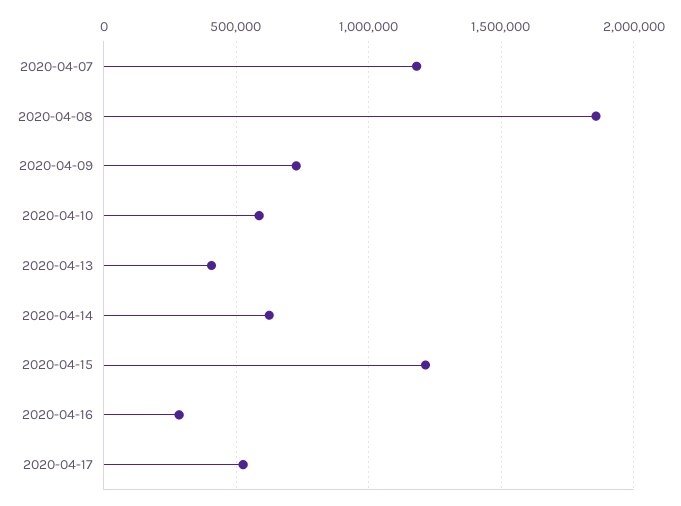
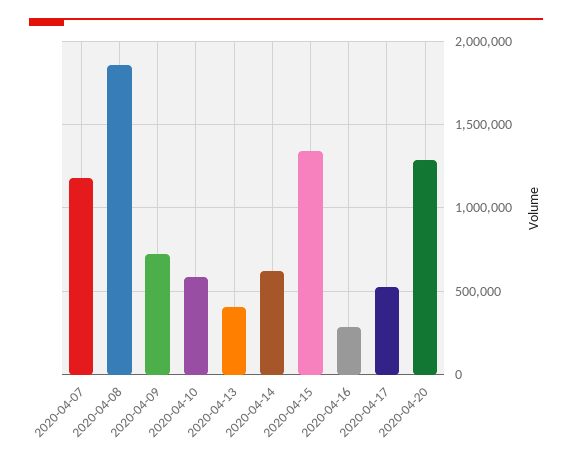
2020-04-15: 1200000 -> 1350000
2020-04-20: none -> 1300000

